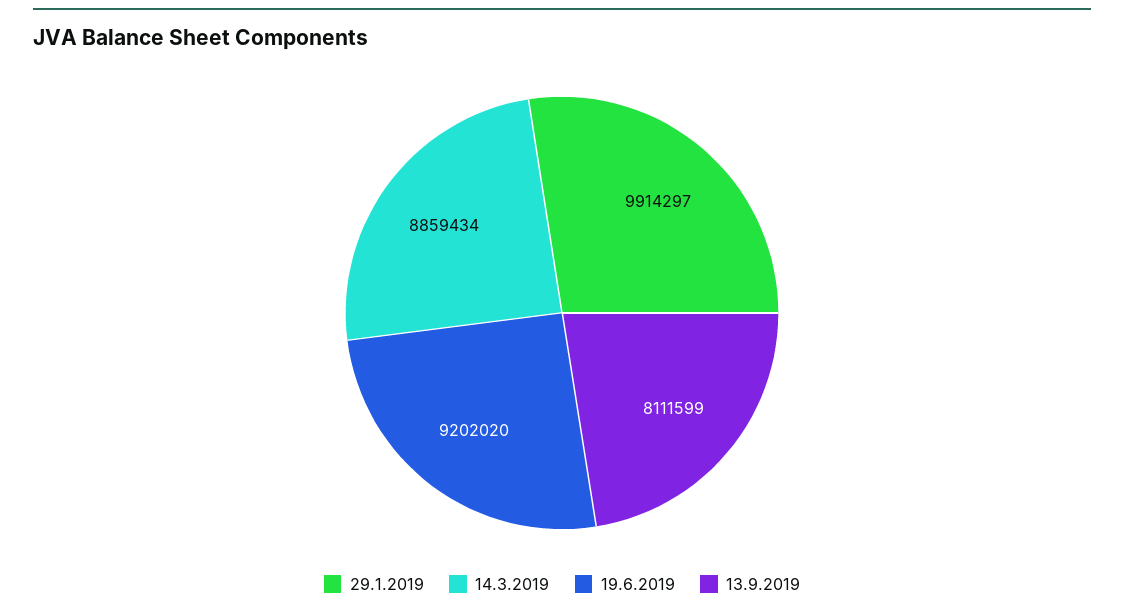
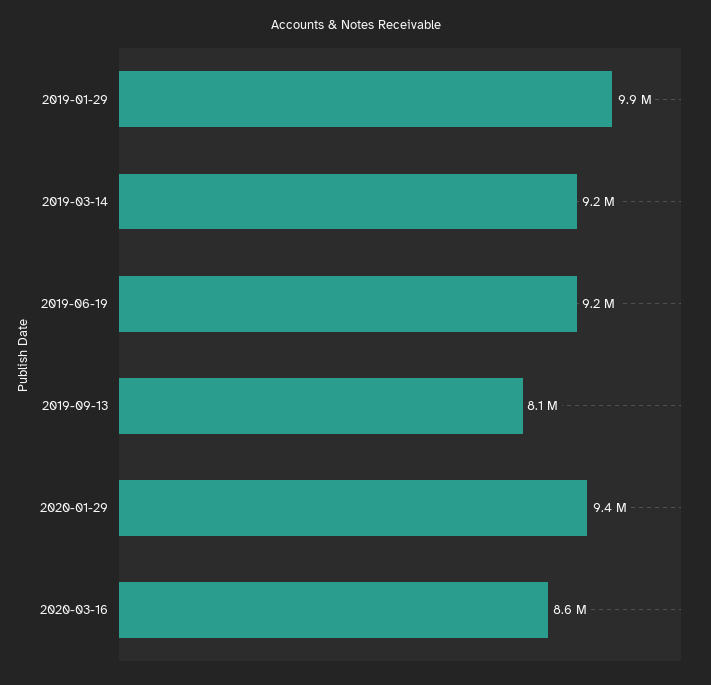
14.3.2019: 8859434 -> 9200000
2020-01-29: none -> 9400000
2020-03-16: none -> 8600000

